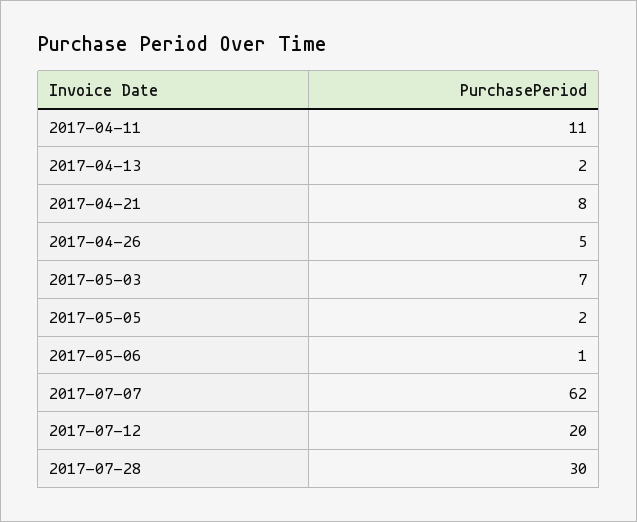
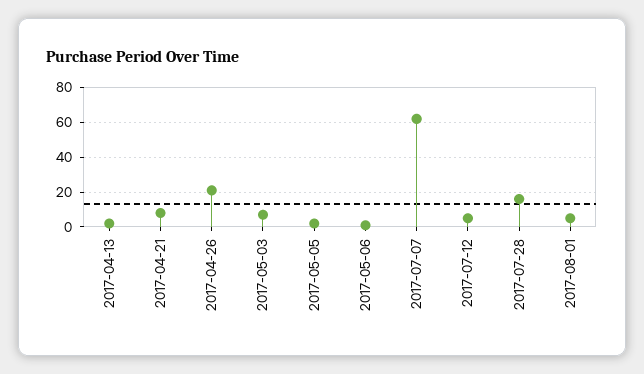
2017-04-11: 11 -> none
2017-04-26: 5 -> 20
2017-07-12: 20 -> 5
2017-07-28: 30 -> 15
2017-08-01: none -> 5

